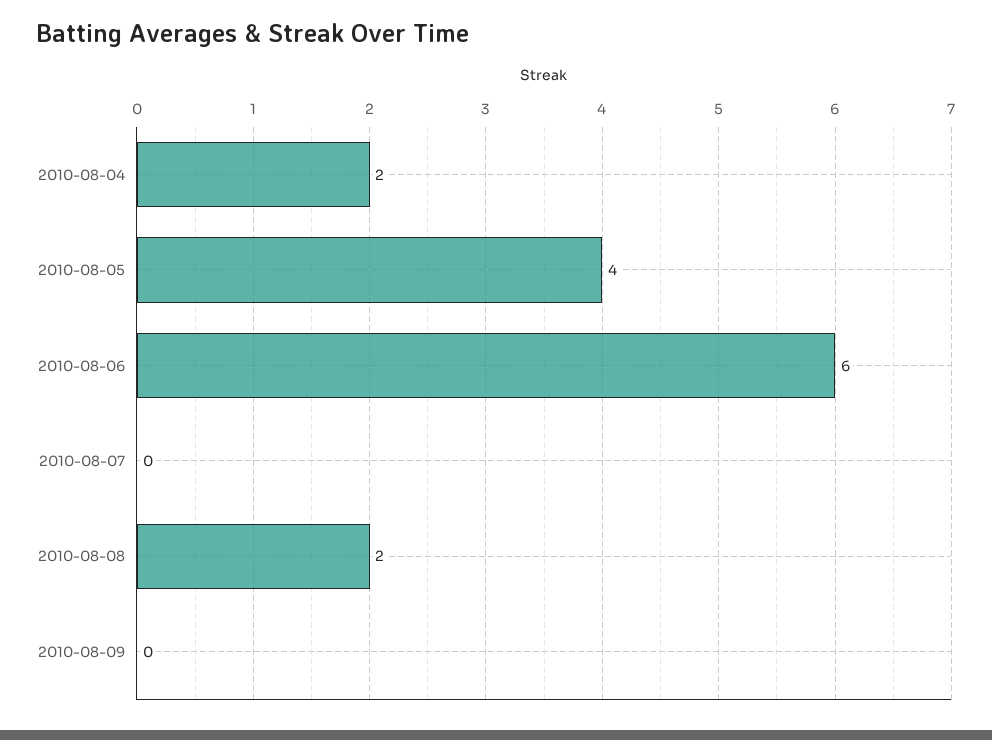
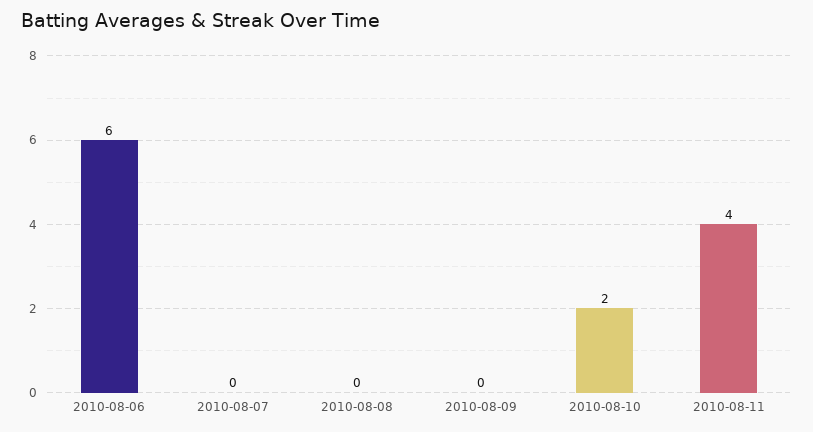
2010-08-04: 2 -> none
2010-08-05: 4 -> none
2010-08-08: 2 -> 0
2010-08-10: none -> 2
2010-08-11: none -> 4

